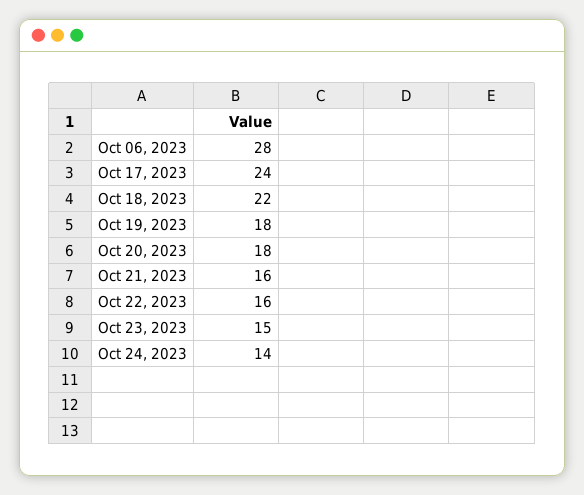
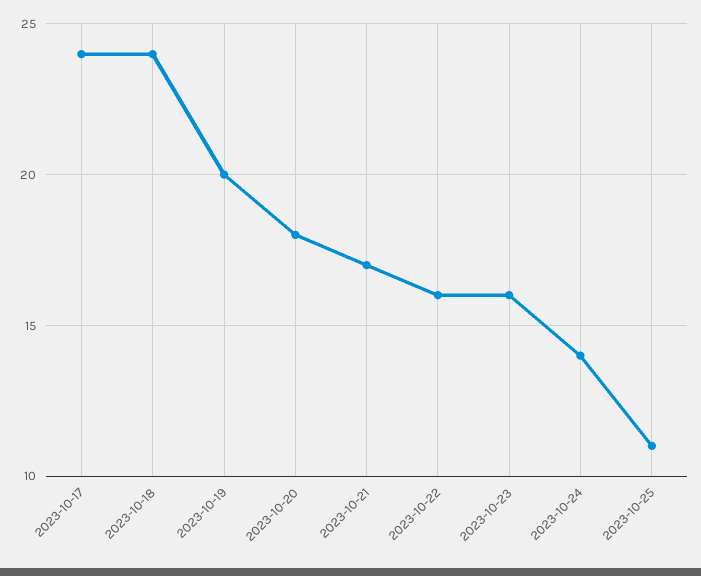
Oct 06, 2023: 28 -> none
Oct 18, 2023: 22 -> 24
Oct 19, 2023: 18 -> 20
Oct 21, 2023: 16 -> 17
Oct 23, 2023: 15 -> 16
2023-10-25: none -> 11

